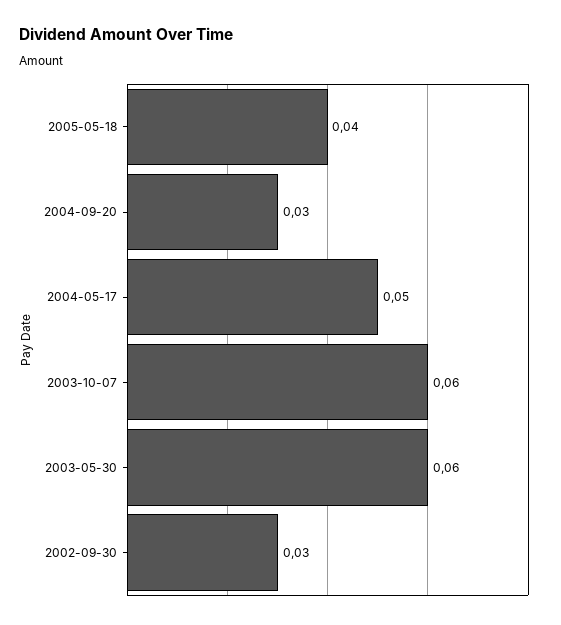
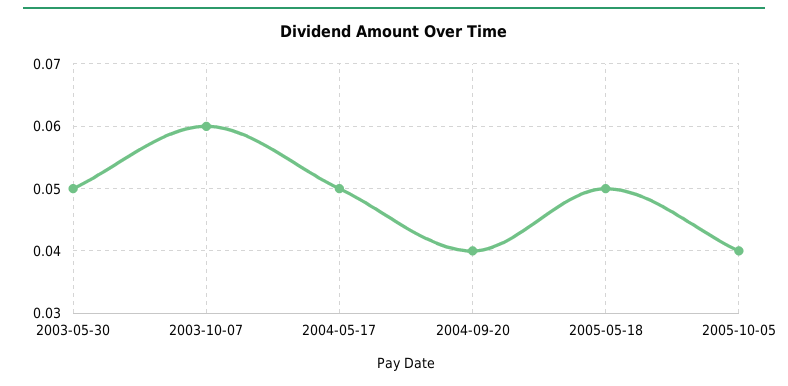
2005-05-18: 0.04 -> 0.05
2004-09-20: 0.03 -> 0.04
2003-05-30: 0.06 -> 0.05
2002-09-30: 0.03 -> none
2005-10-05: none -> 0.04

